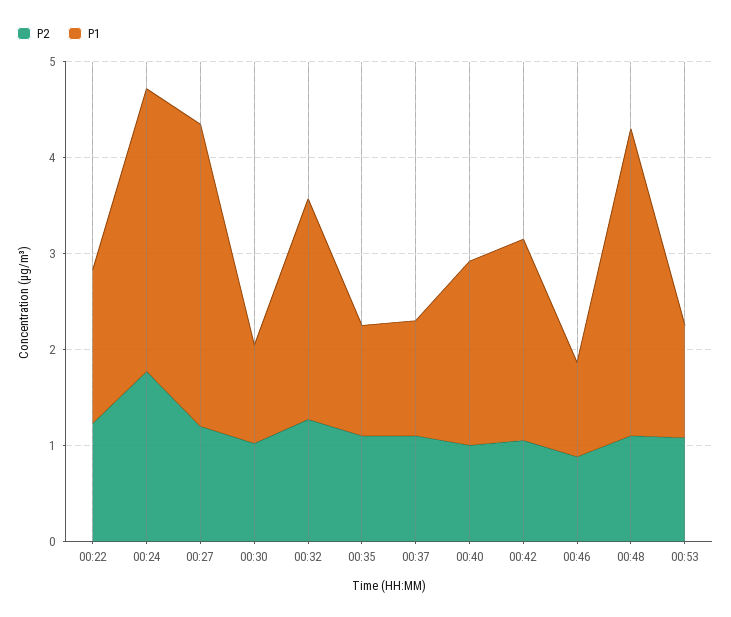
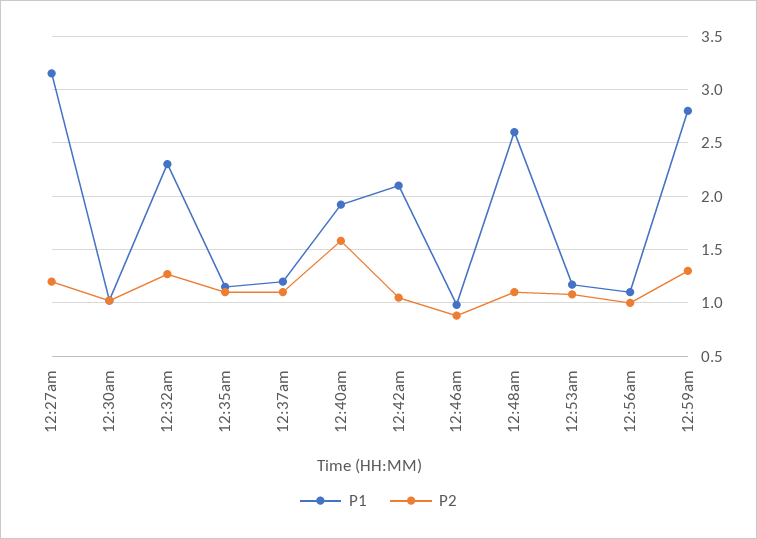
P2, 00:22: 1.2 -> none
P1, 00:22: 1.6 -> none
P2, 00:24: 1.8 -> none
P1, 00:24: 3 -> none
P2, 00:40: 1 -> 1.6
P1, 00:48: 3.2 -> 2.6
P1, 12:56am: none -> 1.1
P2, 12:56am: none -> 1
P1, 12:59am: none -> 2.8
P2, 12:59am: none -> 1.3

